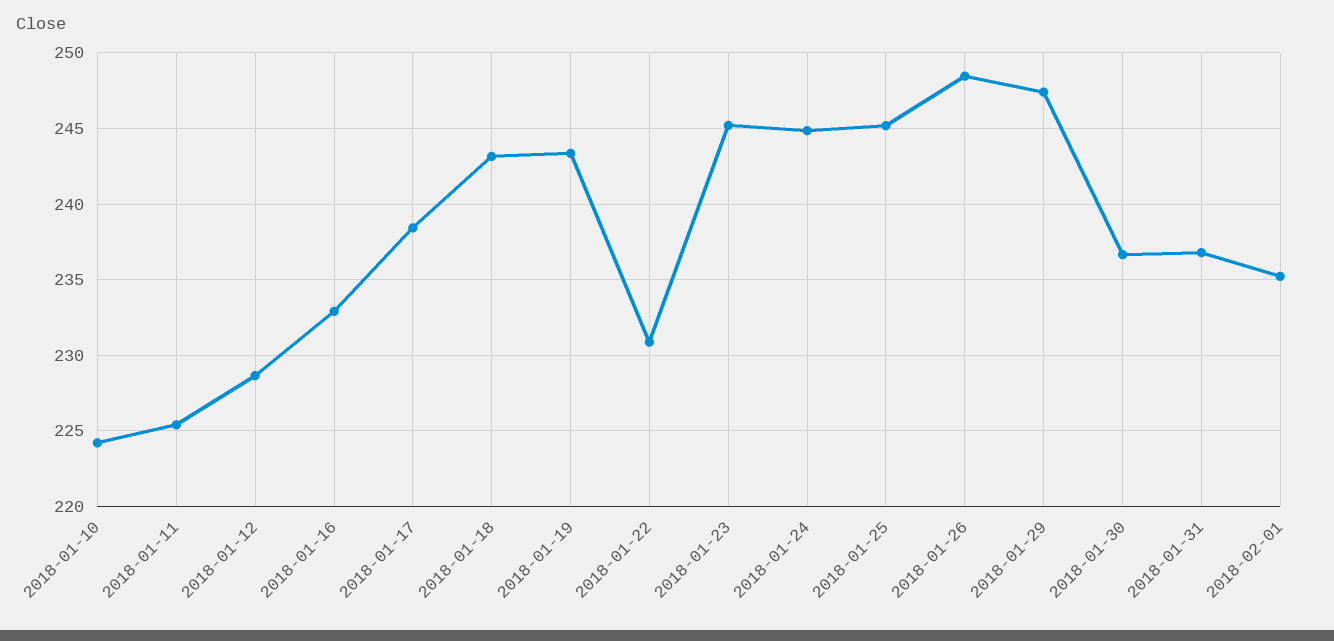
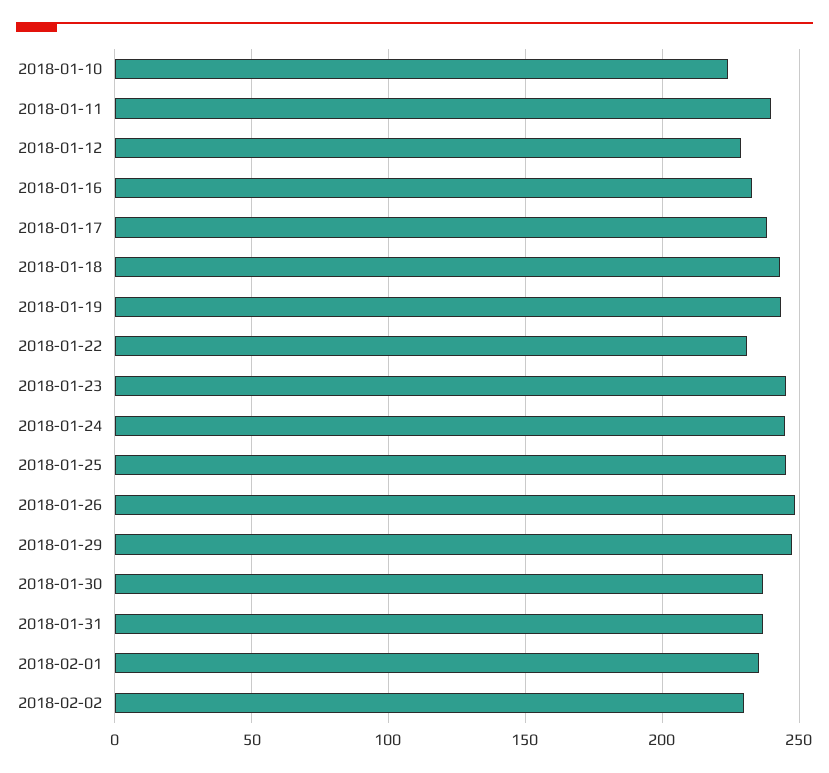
2018-01-11: 225.5 -> 240
2018-02-02: none -> 230

